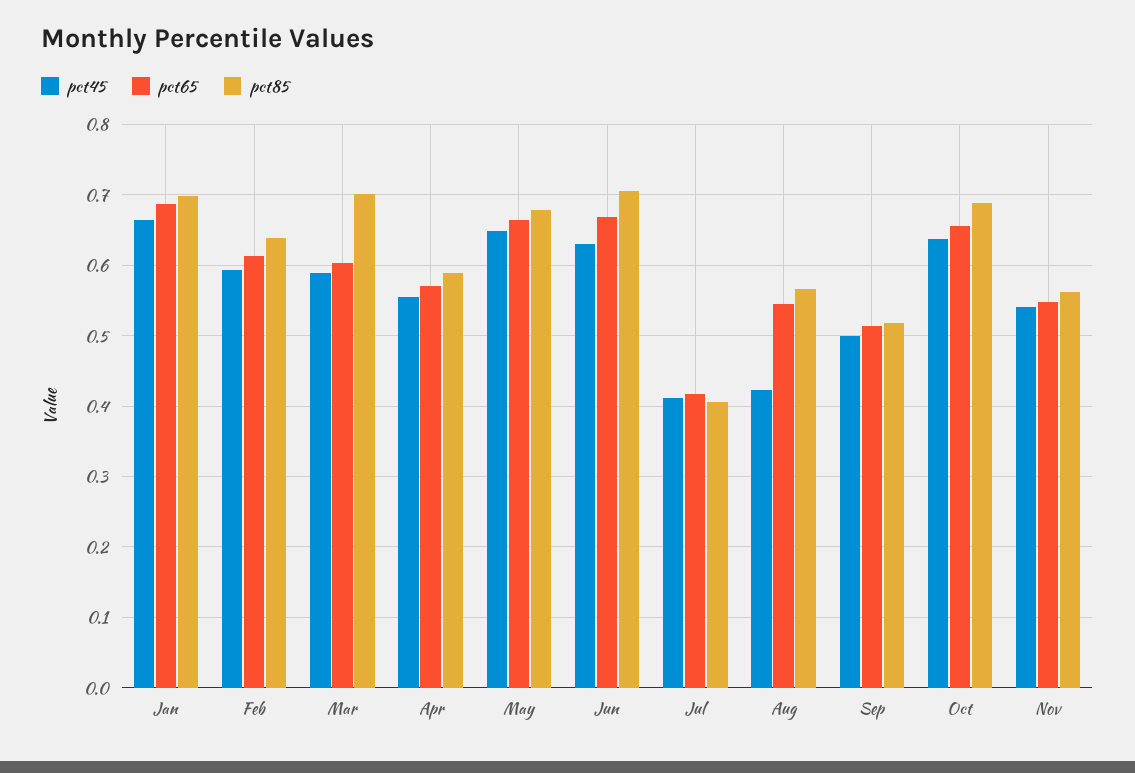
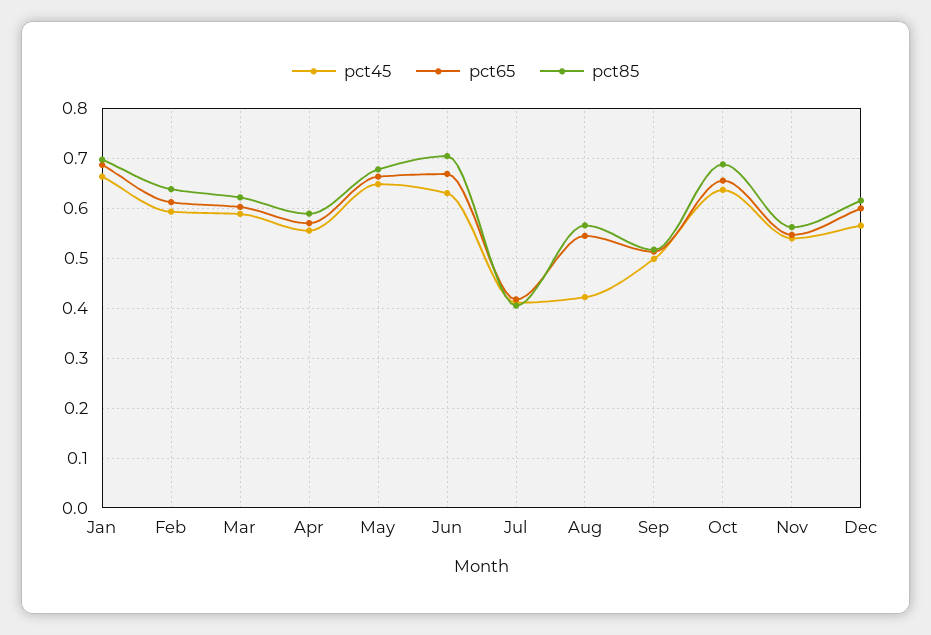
pct85, Mar: 0.7 -> 0.62
pct45, Dec: none -> 0.56
pct65, Dec: none -> 0.6
pct85, Dec: none -> 0.62

